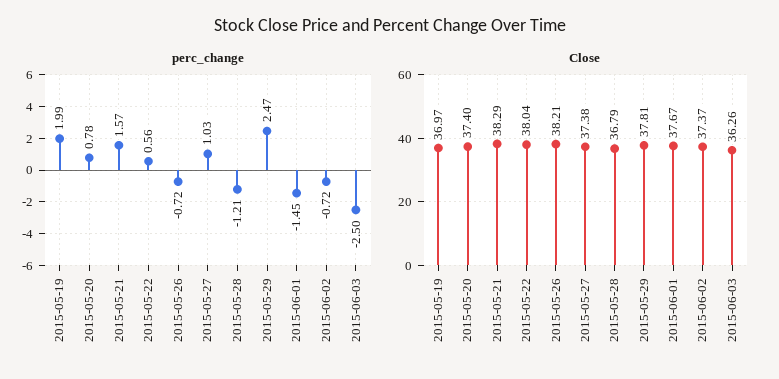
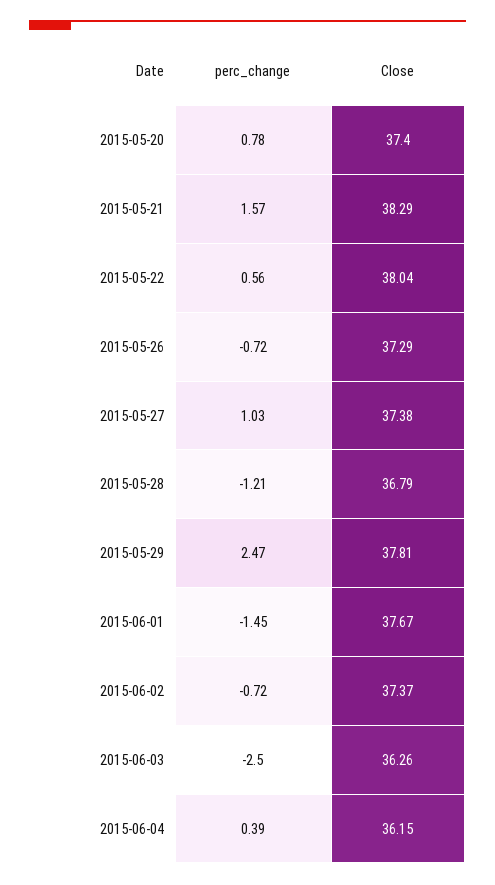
perc_change, 2015-05-19: 1.99 -> none
Close, 2015-05-19: 36.97 -> none
Close, 2015-05-26: 38.21 -> 37.29
perc_change, 2015-06-04: none -> 0.39
Close, 2015-06-04: none -> 36.15

